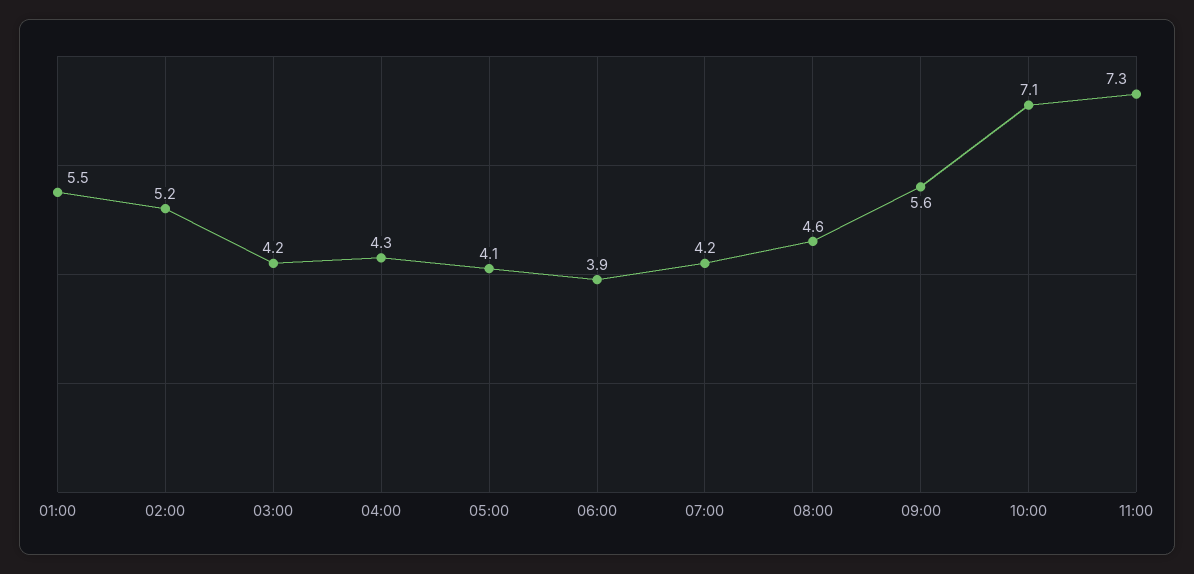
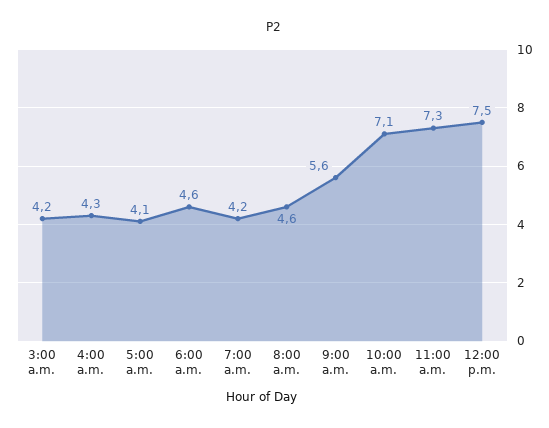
01:00: 5.5 -> none
02:00: 5.2 -> none
06:00: 3.9 -> 4.6
12:00 p.m.: none -> 7.5

